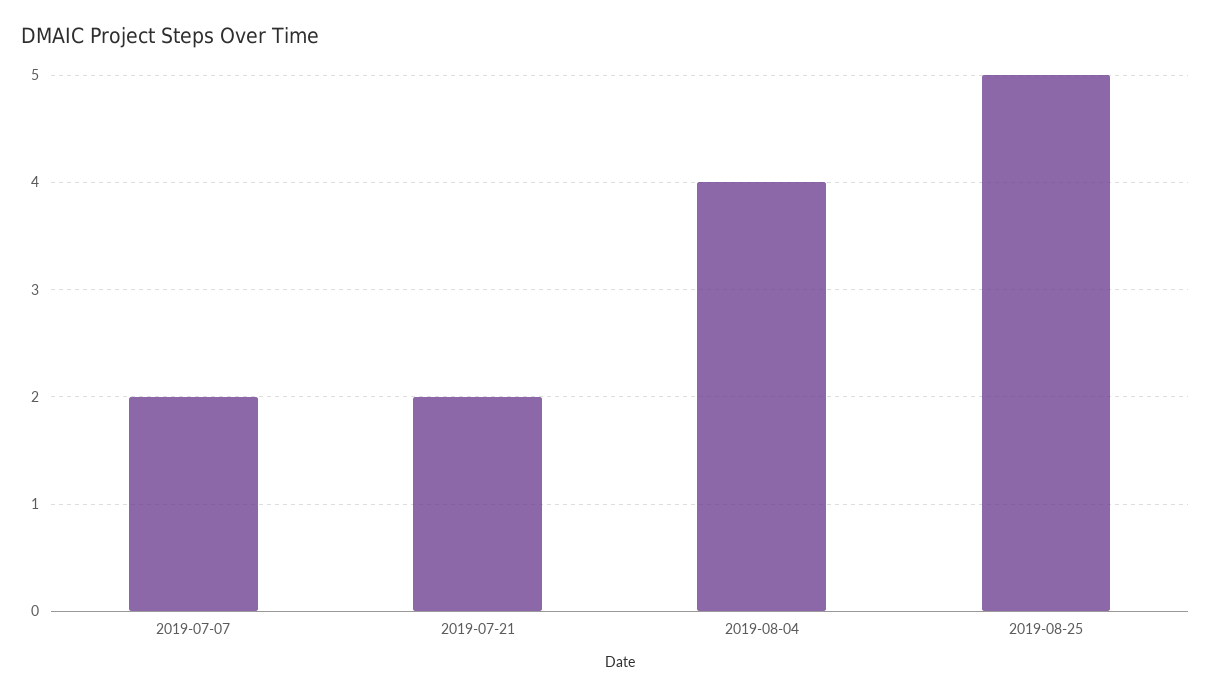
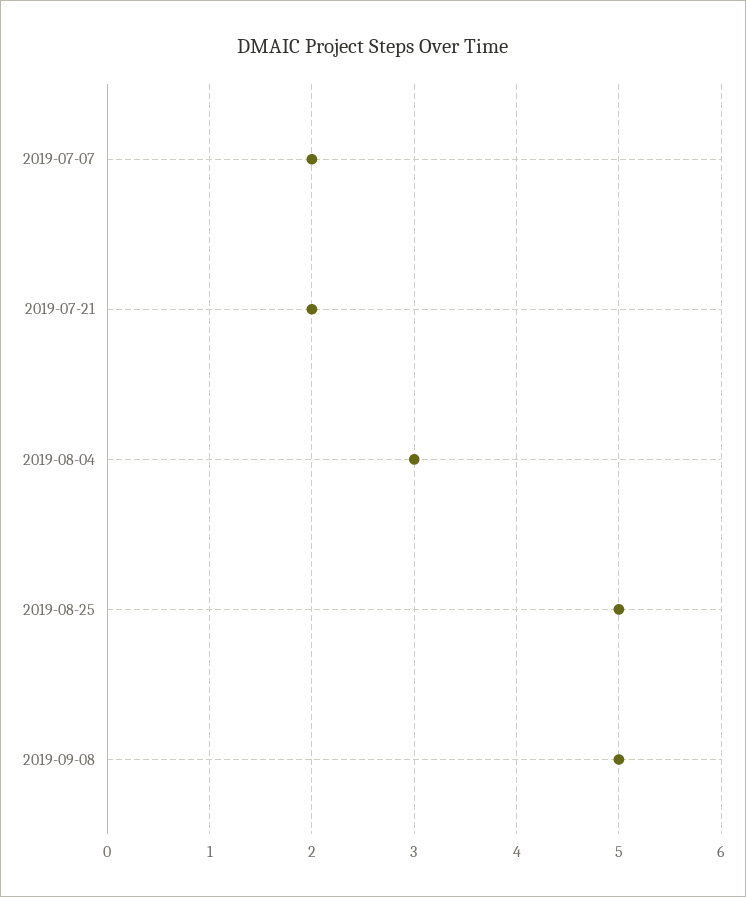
2019-08-04: 4 -> 3
2019-09-08: none -> 5

